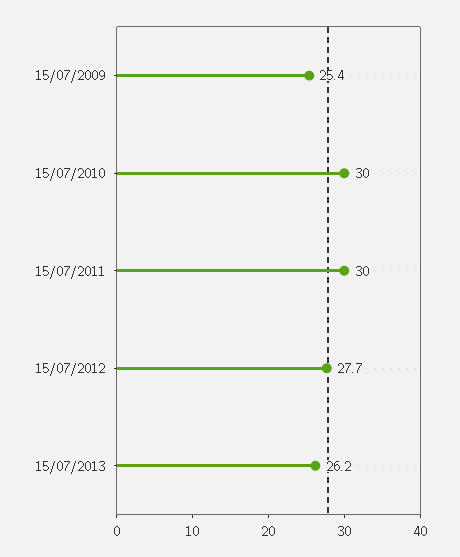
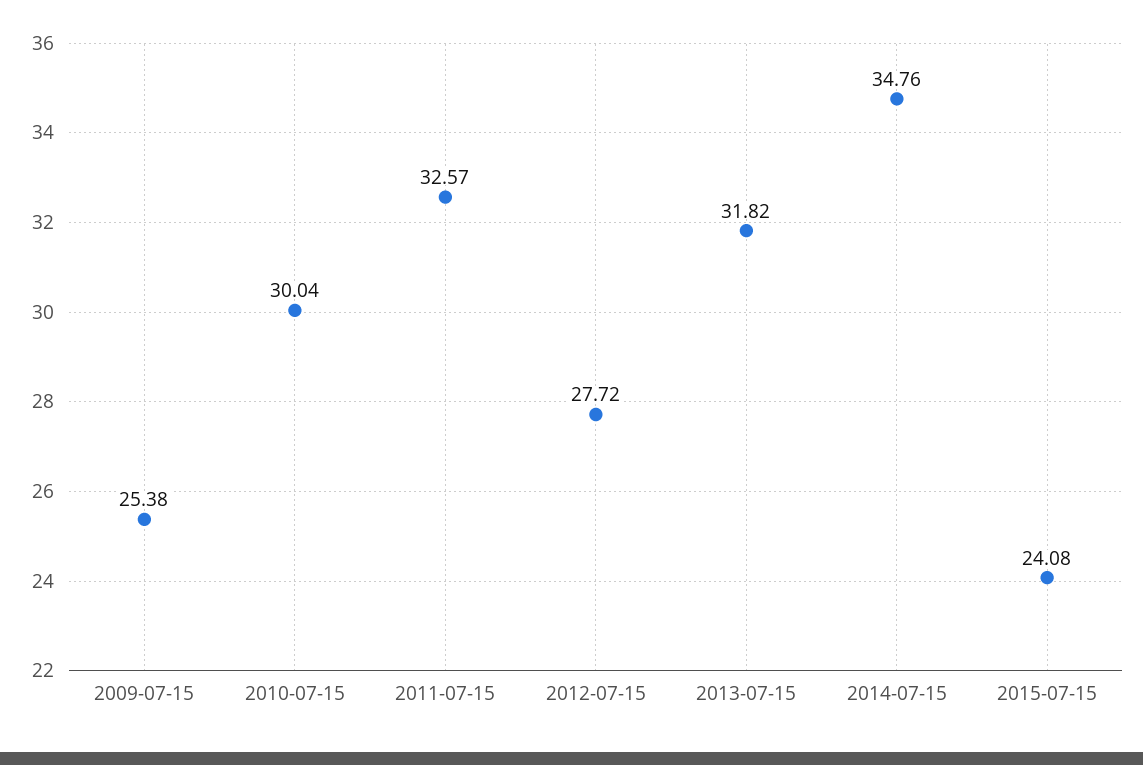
15/07/2011: 30 -> 32.57
15/07/2013: 26.2 -> 31.82
2014-07-15: none -> 34.76
2015-07-15: none -> 24.08

